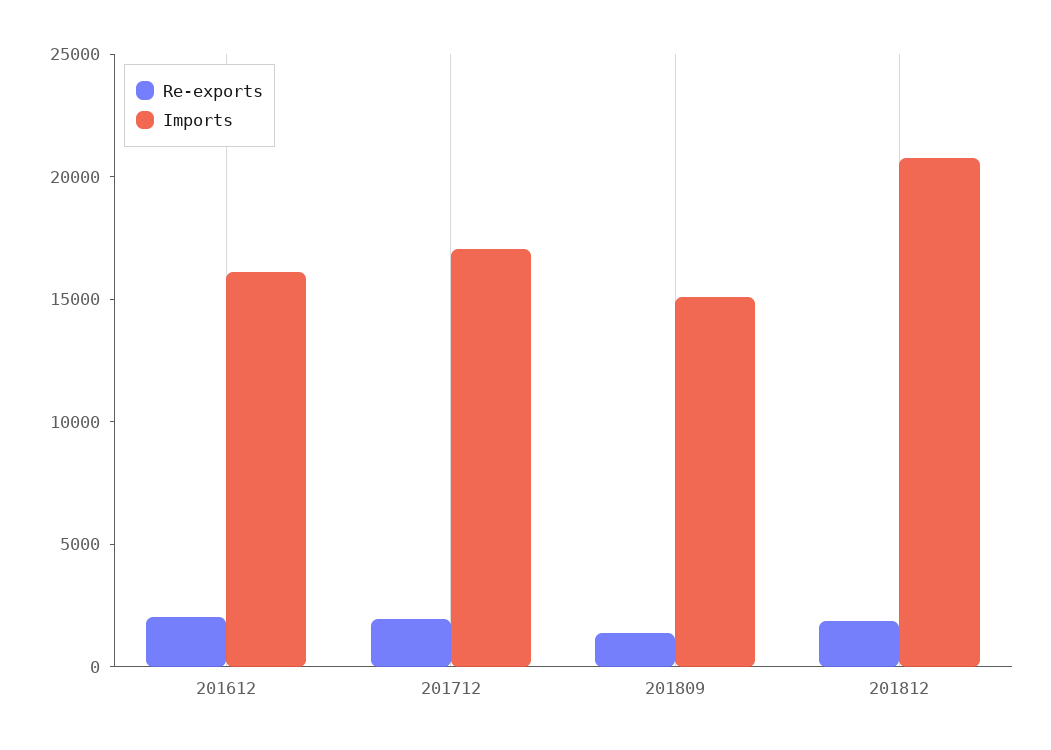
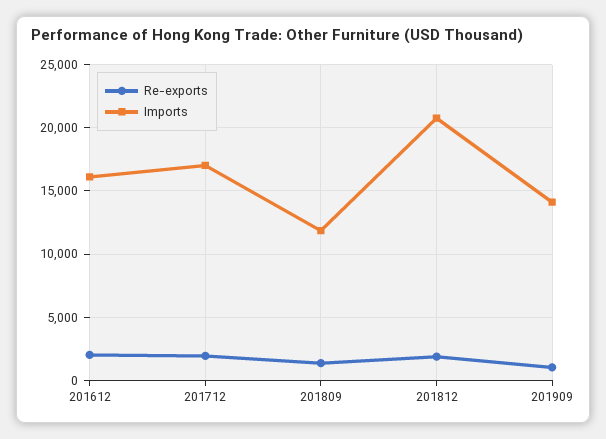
Imports, 201809: 15000 -> 12000
Re-exports, 201909: none -> 1000
Imports, 201909: none -> 14000

